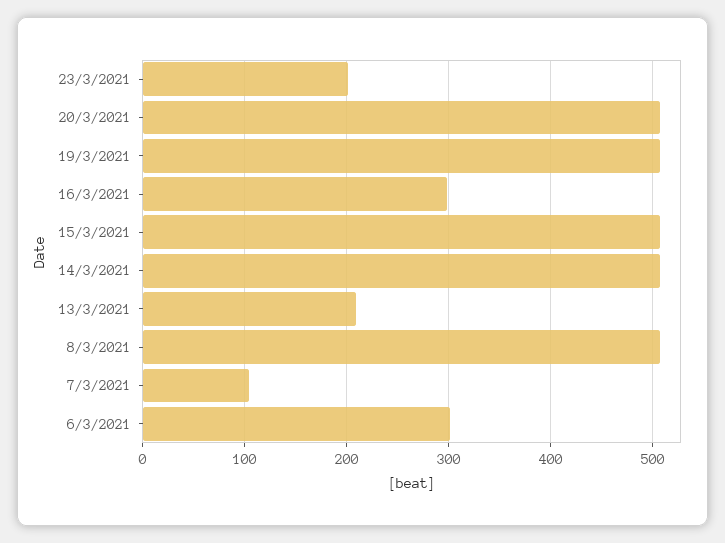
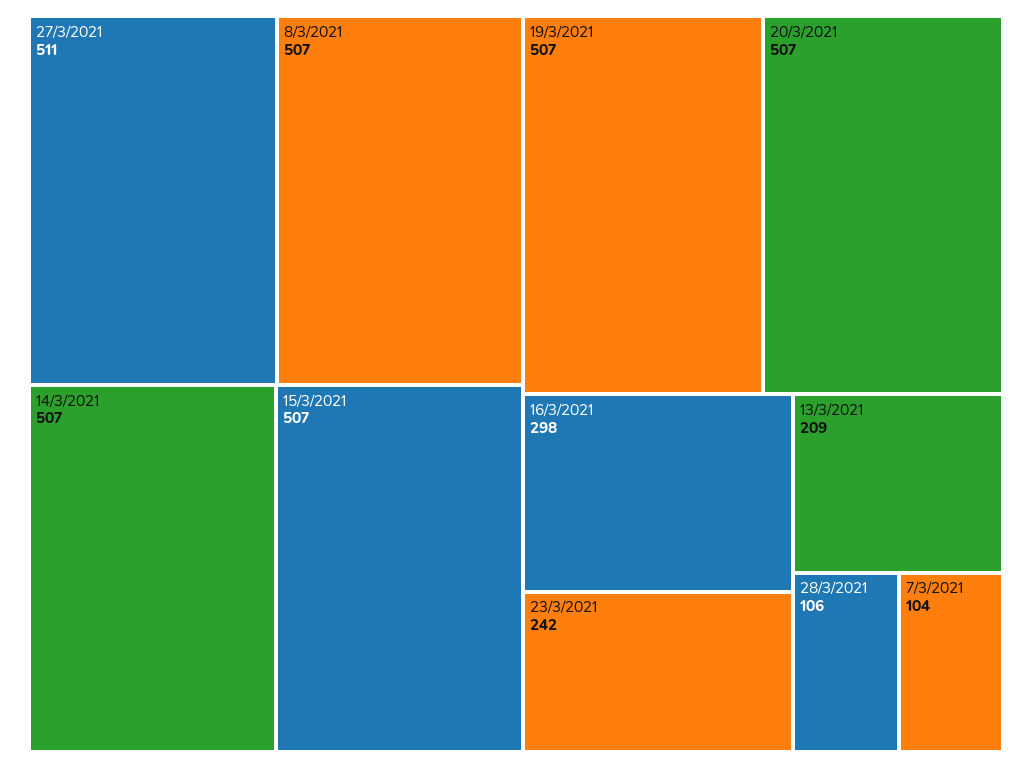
23/3/2021: 200 -> 242
6/3/2021: 300 -> none
27/3/2021: none -> 511
28/3/2021: none -> 106

